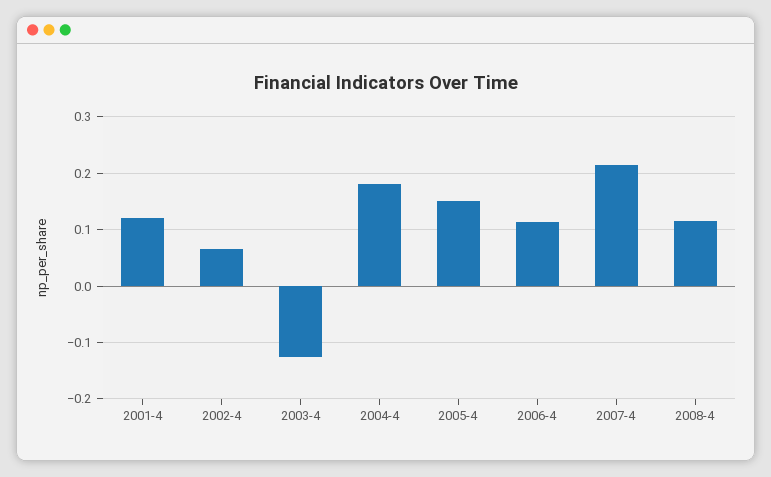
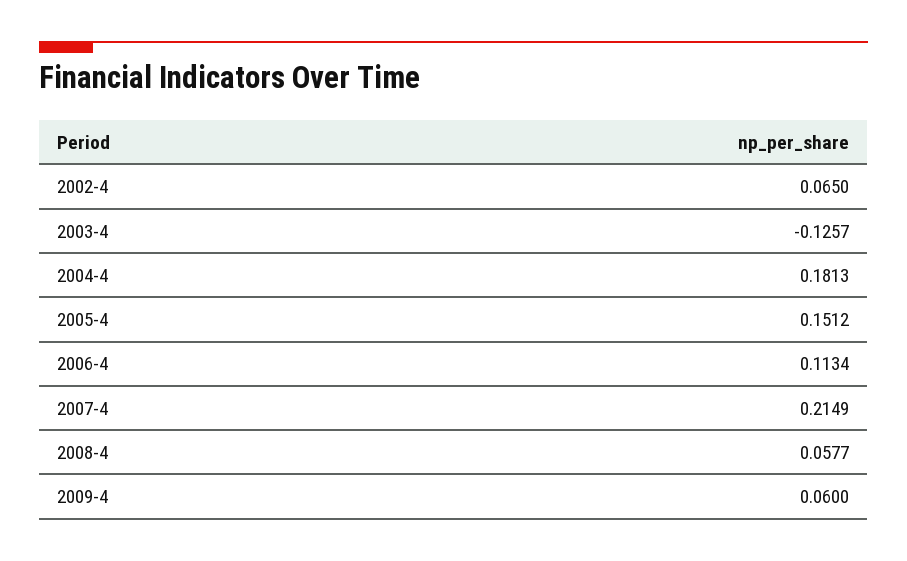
2001-4: 0.12 -> none
2008-4: 0.12 -> 0.0577
2009-4: none -> 0.06

